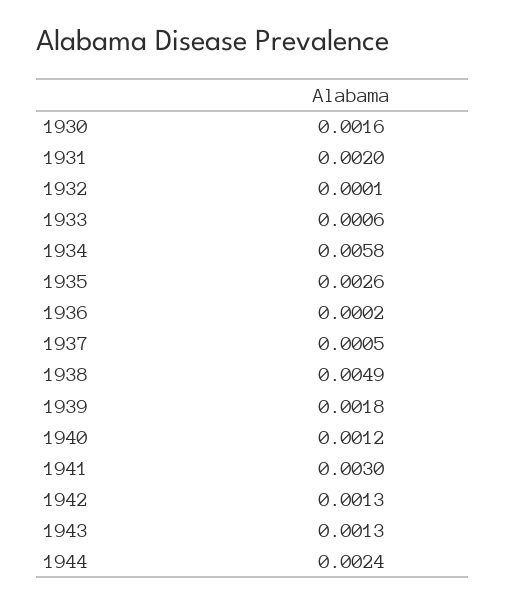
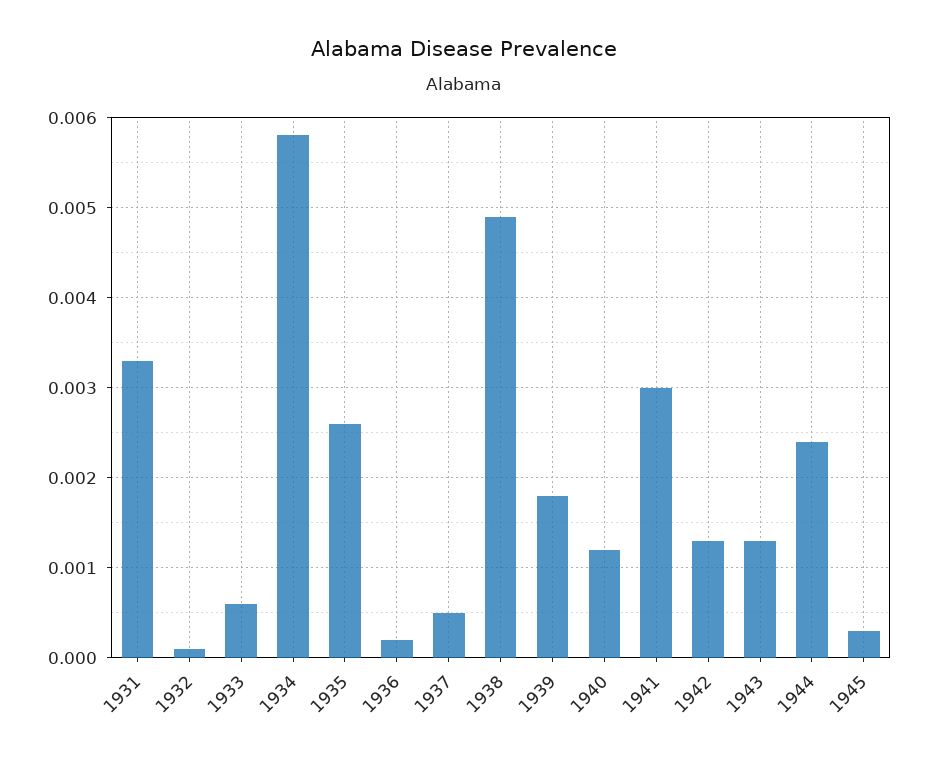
1930: 0.0016 -> none
1931: 0.002 -> 0.0033
1945: none -> 0.0003

